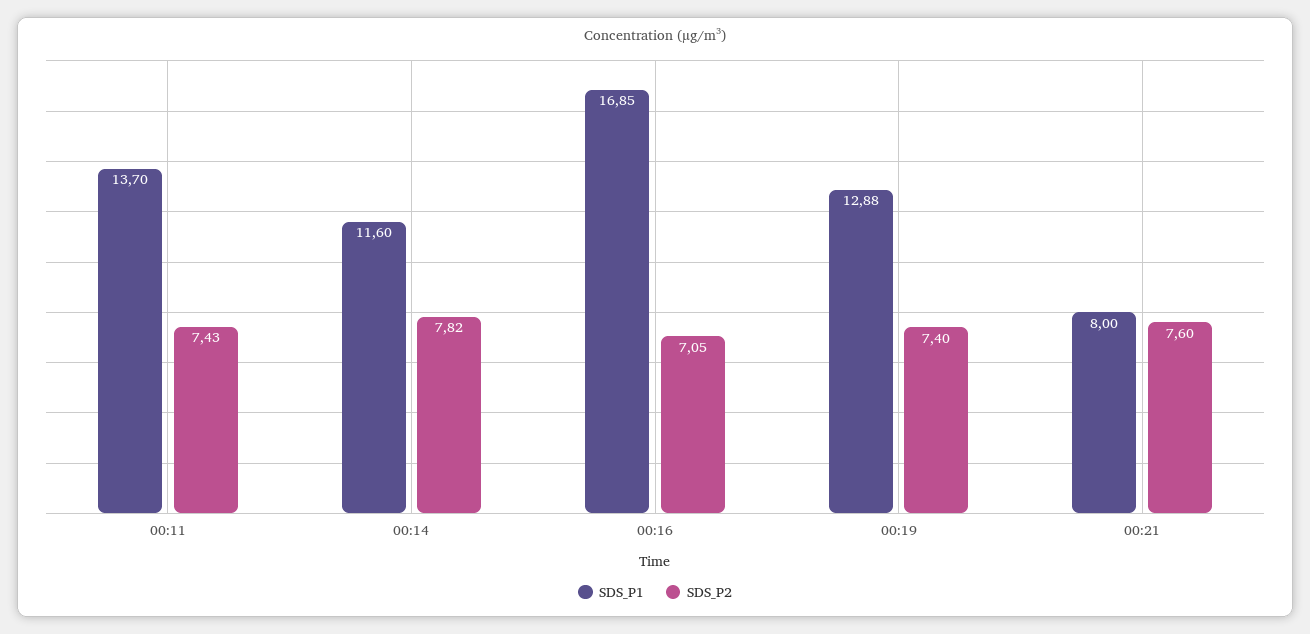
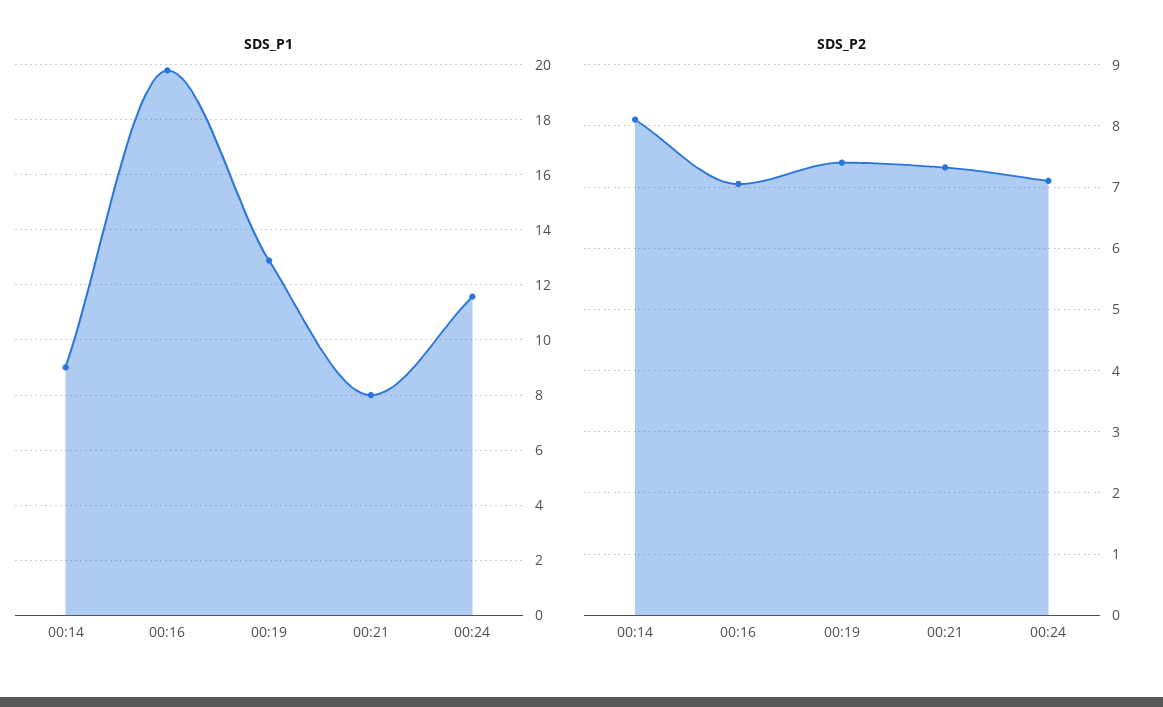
SDS_P1, 00:11: 13.7 -> none
SDS_P2, 00:11: 7.43 -> none
SDS_P1, 00:14: 11.6 -> 9
SDS_P2, 00:14: 7.82 -> 8.1
SDS_P1, 00:16: 16.85 -> 19.75
SDS_P2, 00:21: 7.6 -> 7.3
SDS_P1, 00:24: none -> 11.5
SDS_P2, 00:24: none -> 7.1

